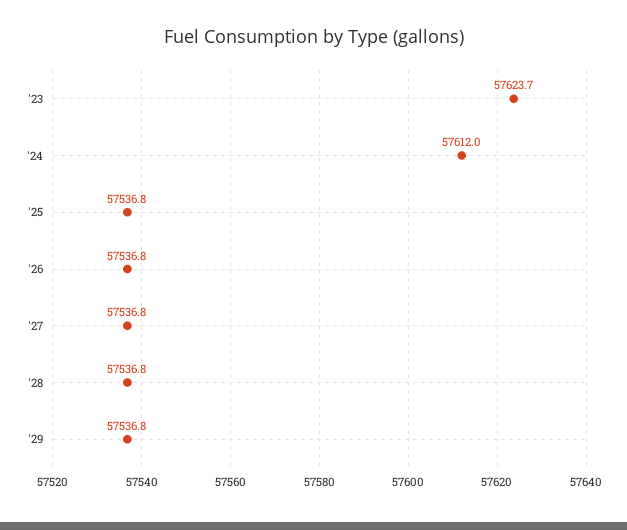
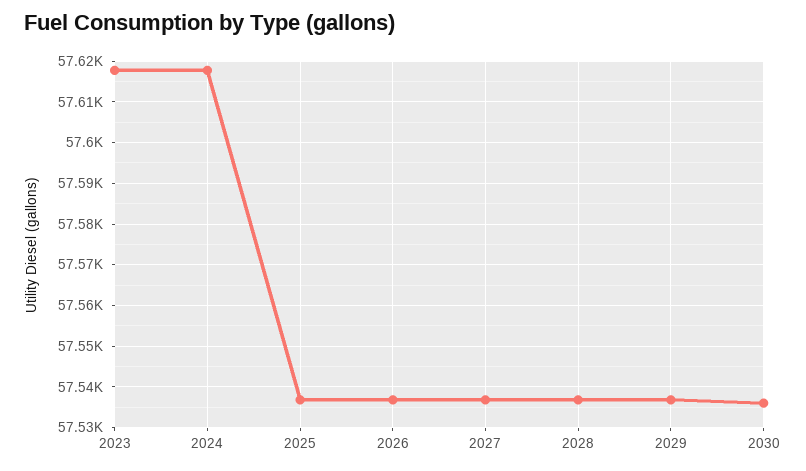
'23: 57623.7 -> 57618
'24: 57612 -> 57618
2030: none -> 57536

